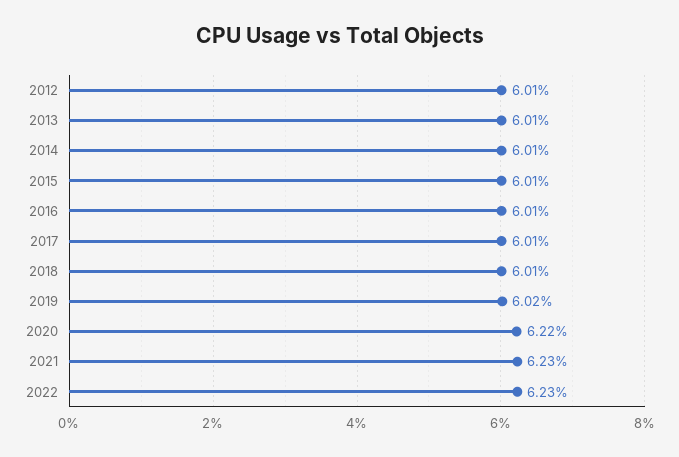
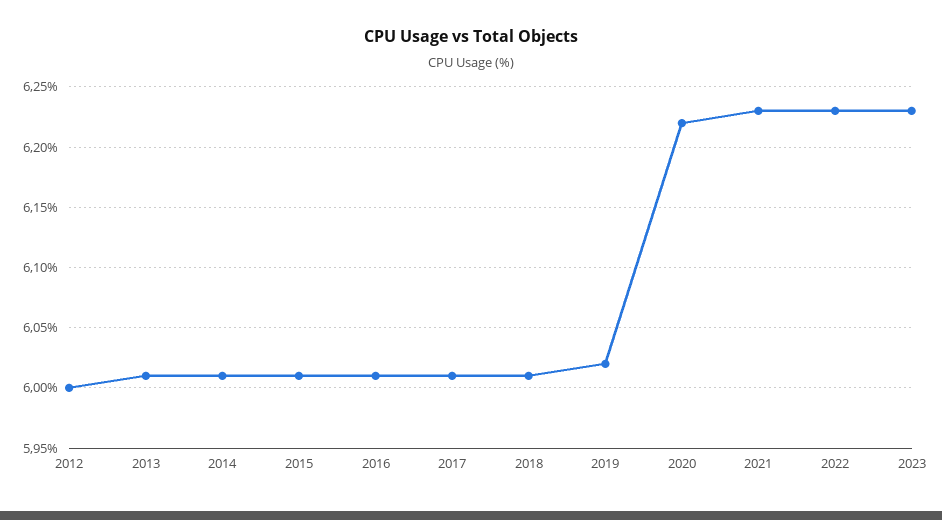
2012: 6.01 -> 6
2023: none -> 6.23

